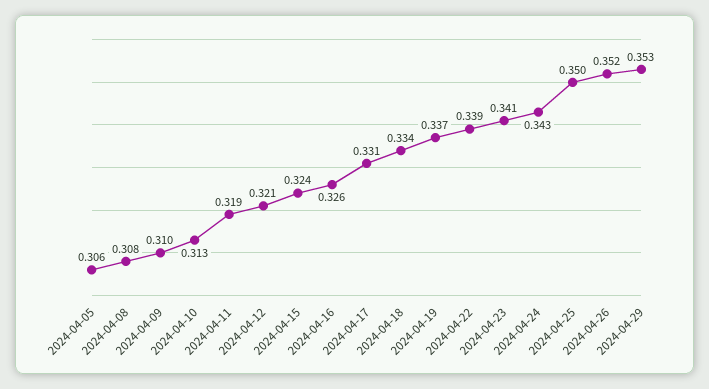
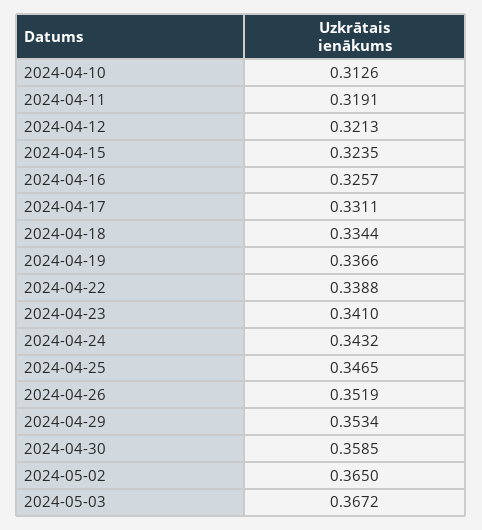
2024-04-05: 0.306 -> none
2024-04-08: 0.308 -> none
2024-04-09: 0.31 -> none
2024-04-25: 0.35 -> 0.3465
2024-04-30: none -> 0.3585
2024-05-02: none -> 0.365
2024-05-03: none -> 0.3672

